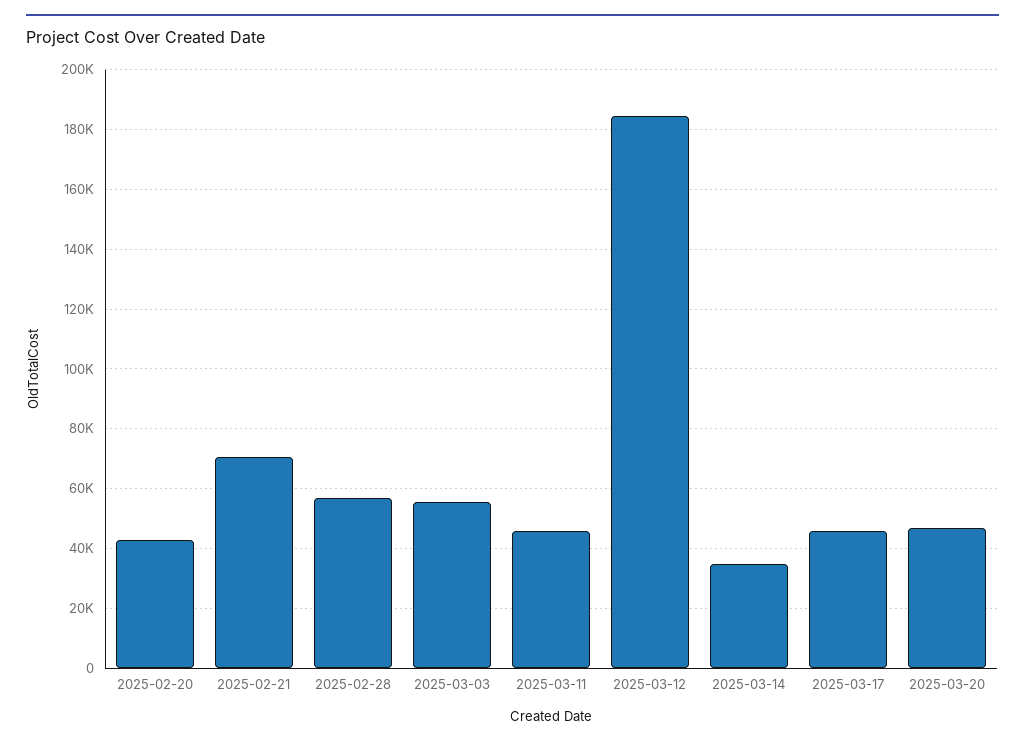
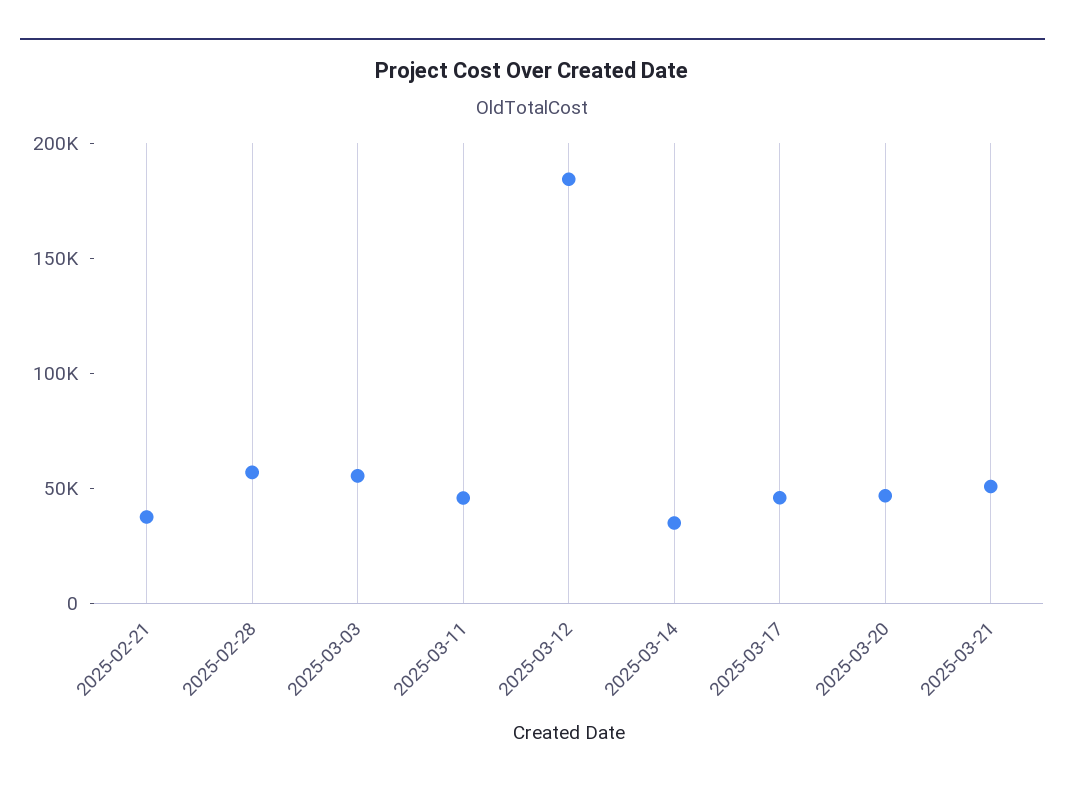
2025-02-20: 42500 -> none
2025-02-21: 70000 -> 40000
2025-03-21: none -> 50000

